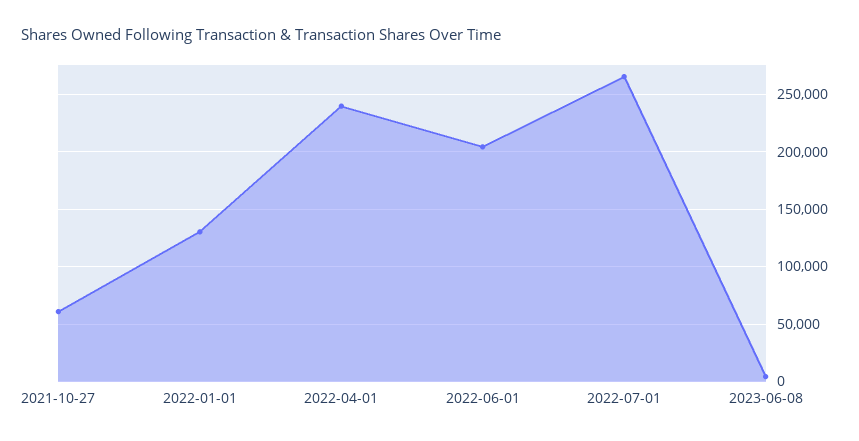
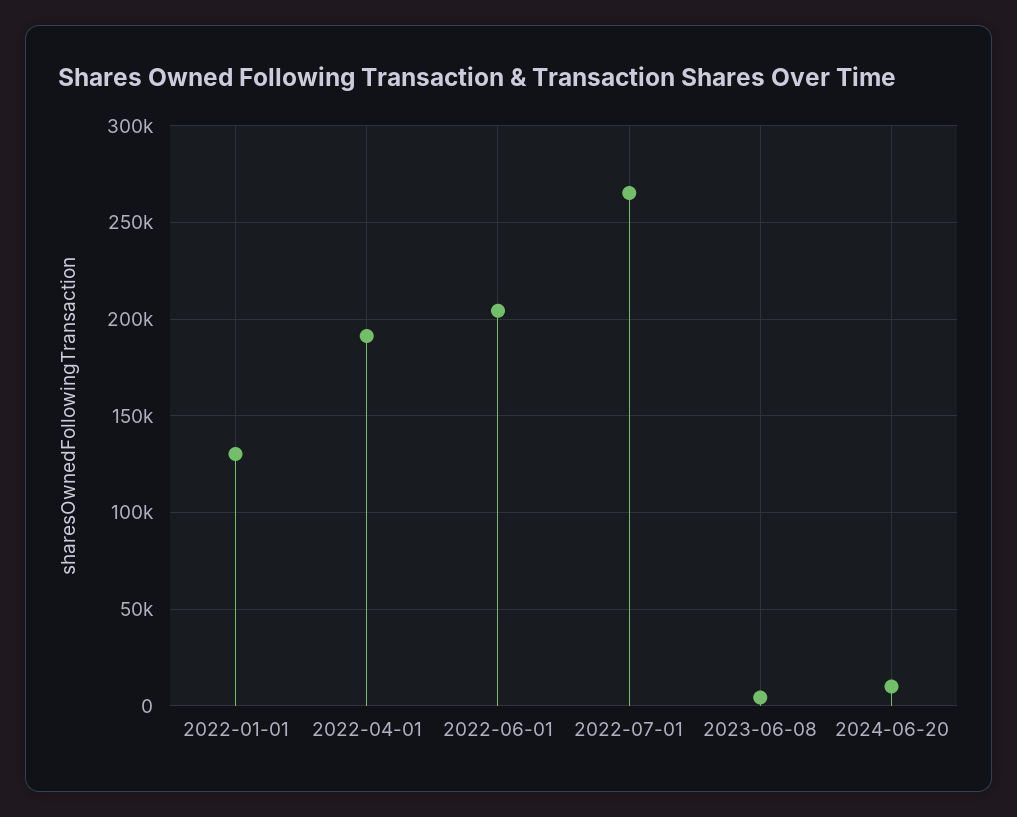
2021-10-27: 60000 -> none
2022-04-01: 240000 -> 190000
2024-06-20: none -> 10000

